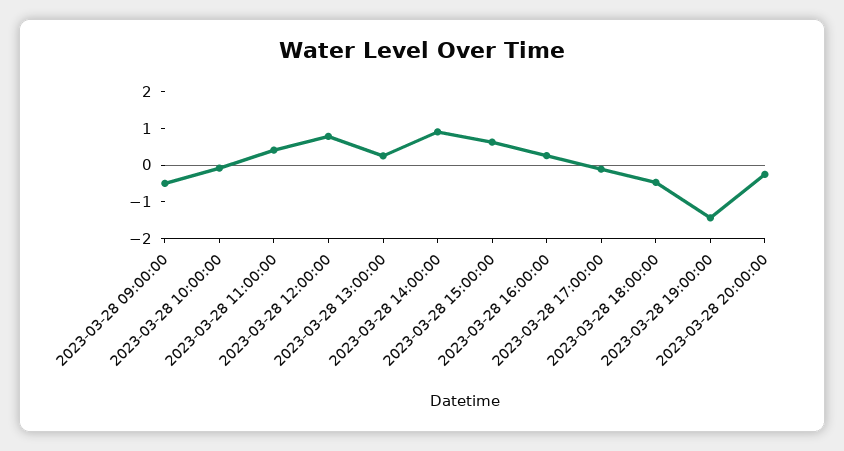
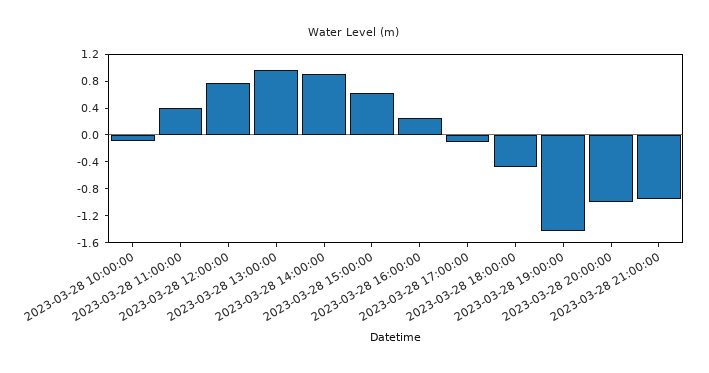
2023-03-28 09:00:00: -0.5 -> none
2023-03-28 13:00:00: 0.25 -> 1
2023-03-28 20:00:00: -0.25 -> -1
2023-03-28 21:00:00: none -> -1

